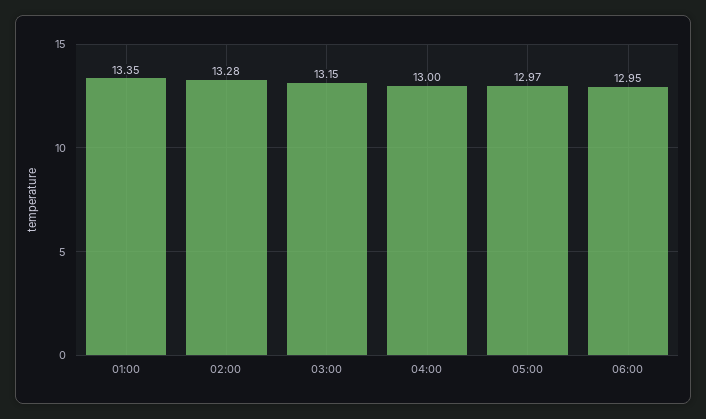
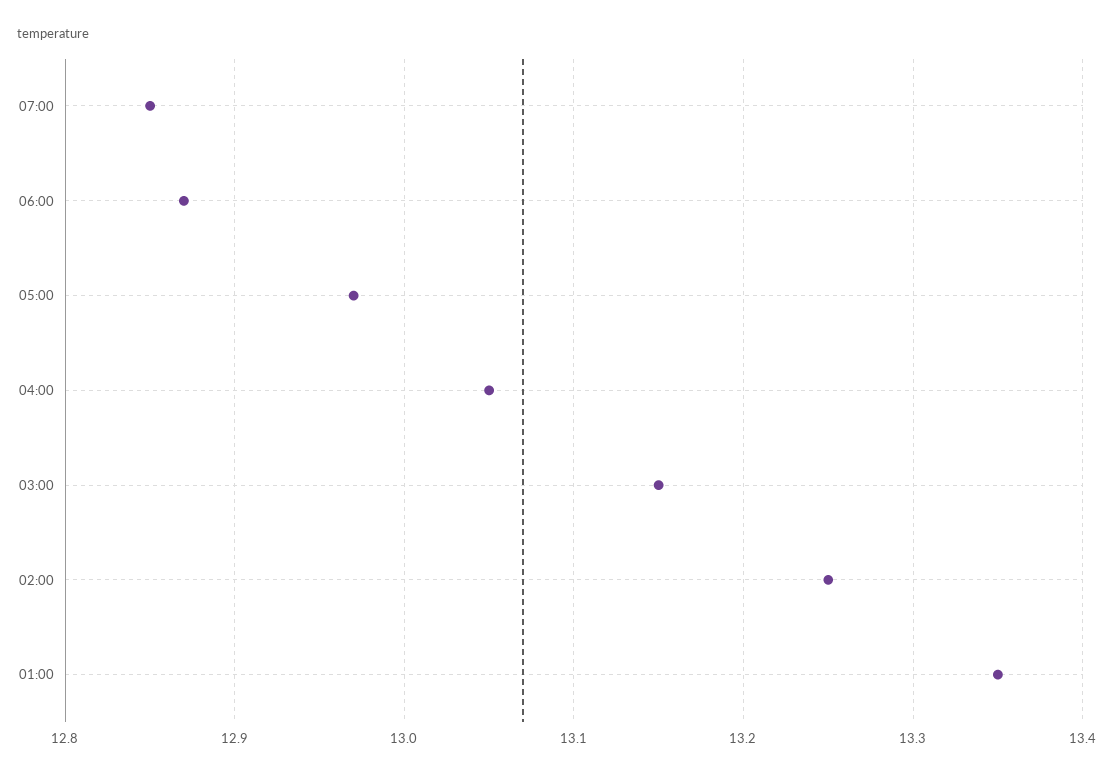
02:00: 13.28 -> 13.25
04:00: 13 -> 13.05
06:00: 12.95 -> 12.87
07:00: none -> 12.85

